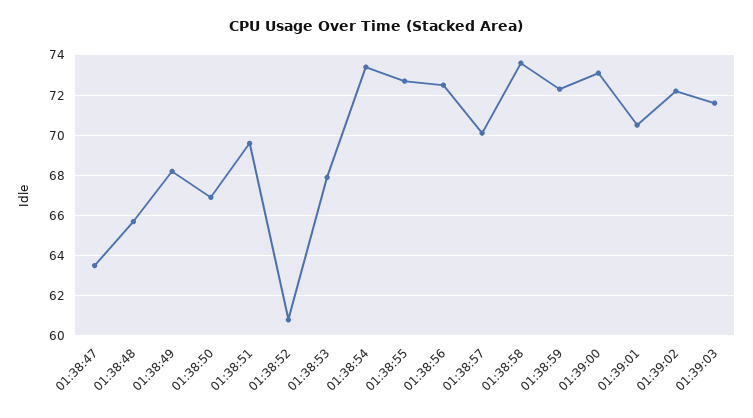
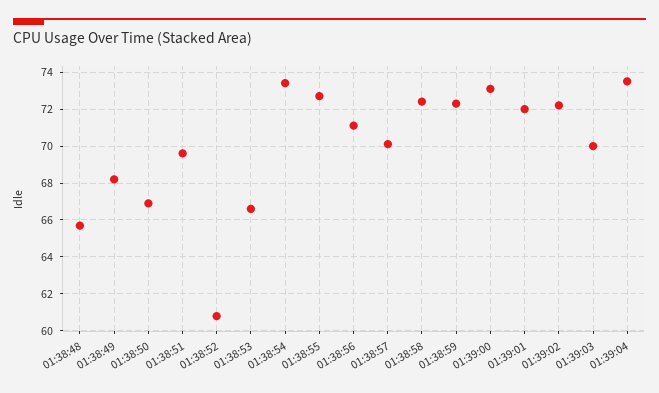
01:38:47: 63.5 -> none
01:38:53: 68 -> 66.5
01:38:56: 72.5 -> 71
01:38:58: 73.5 -> 72.5
01:39:01: 70.5 -> 72
01:39:03: 71.5 -> 70
01:39:04: none -> 73.5

